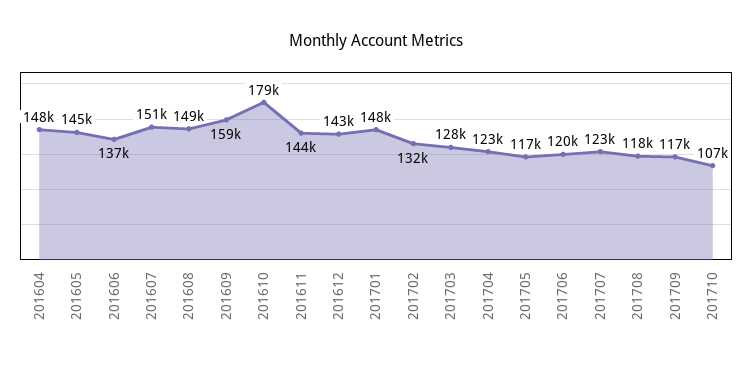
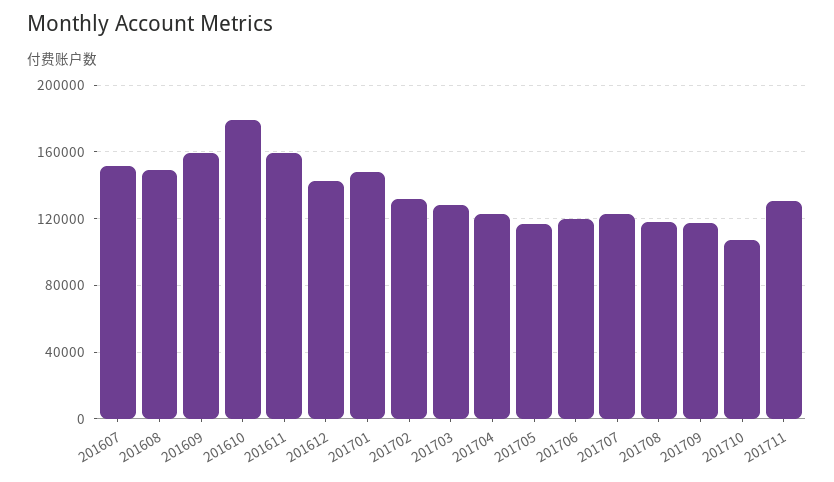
201604: 148000 -> none
201605: 145000 -> none
201606: 137000 -> none
201611: 144000 -> 160000
201711: none -> 130000

